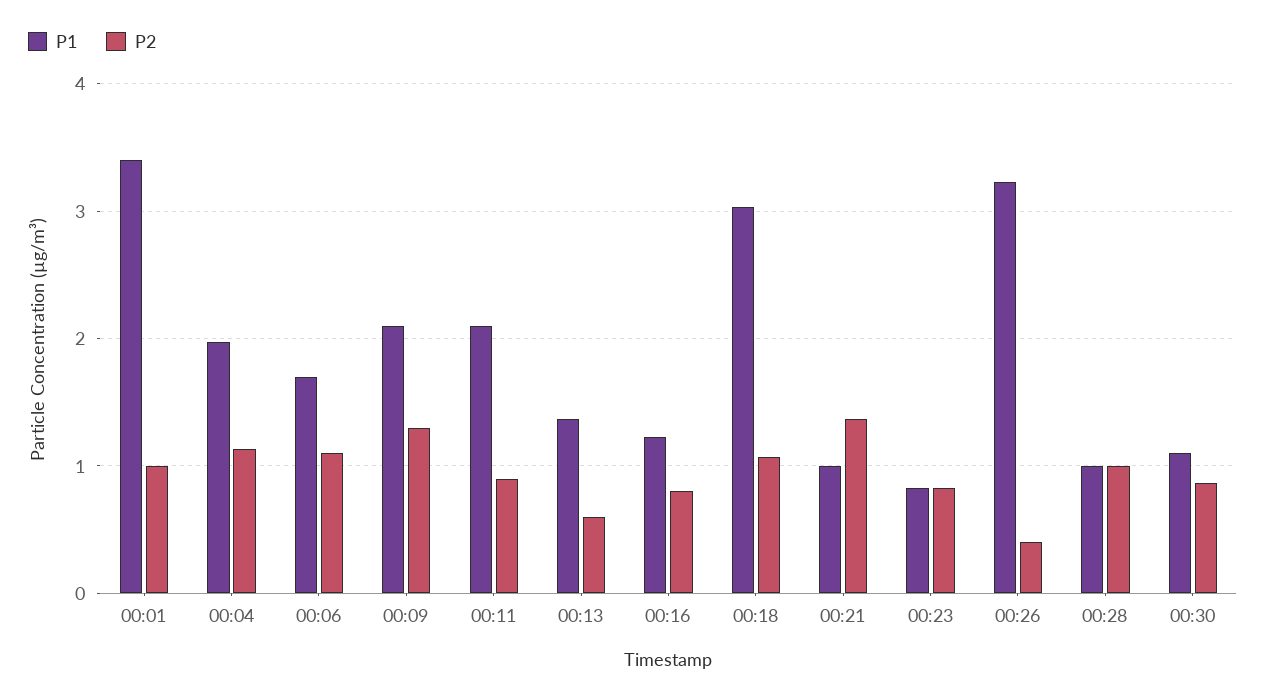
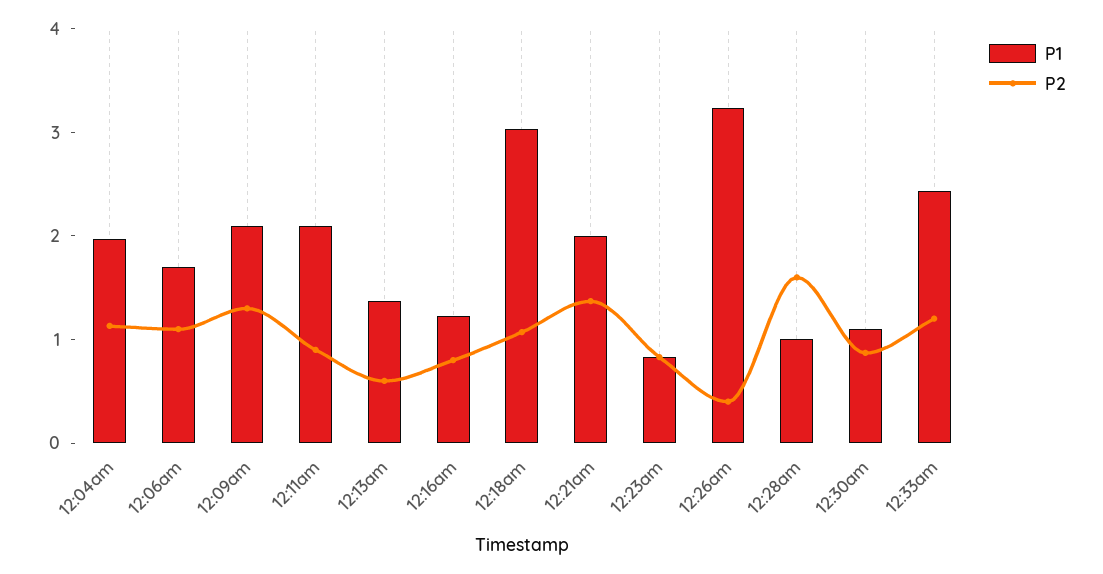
P1, 00:01: 3.4 -> none
P2, 00:01: 1 -> none
P1, 00:21: 1 -> 2
P2, 00:28: 1 -> 1.6
P1, 12:33am: none -> 2.4
P2, 12:33am: none -> 1.2

